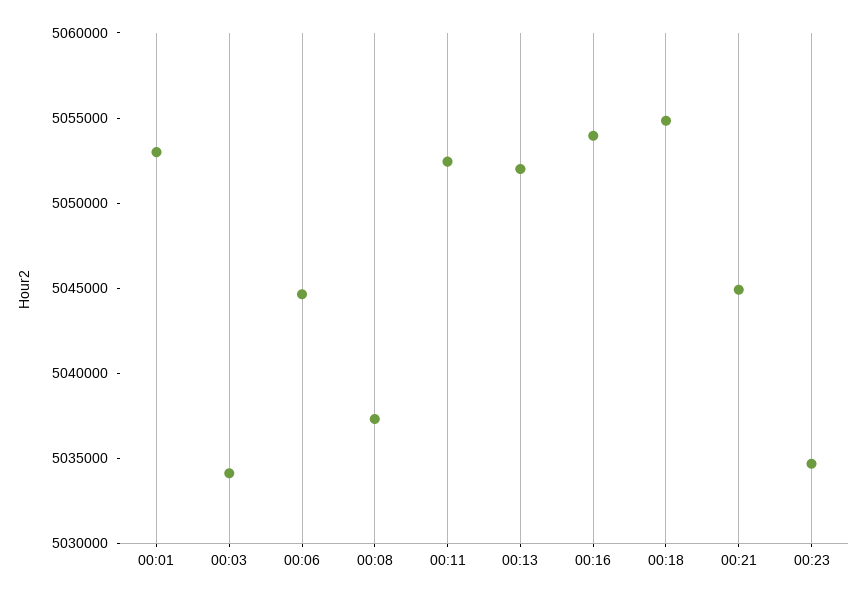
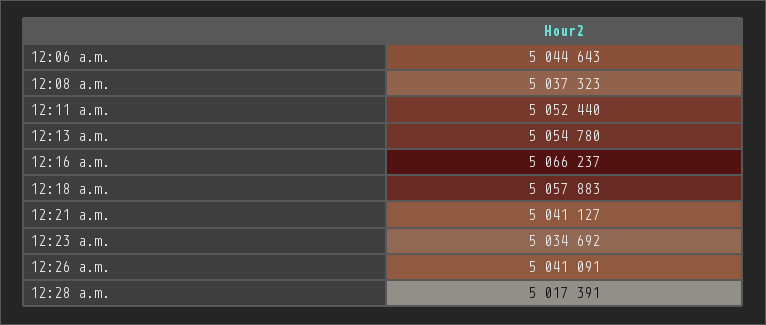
00:01: 5053000 -> none
00:03: 5034000 -> none
00:13: 5052000 -> 5054780
00:16: 5054000 -> 5066237
00:18: 5055000 -> 5057883
00:21: 5045000 -> 5041127
12:26 a.m.: none -> 5041091
12:28 a.m.: none -> 5017391

